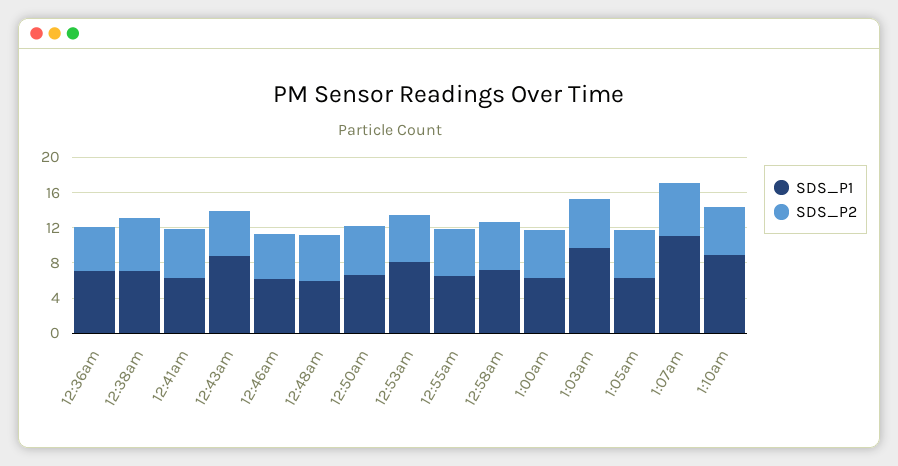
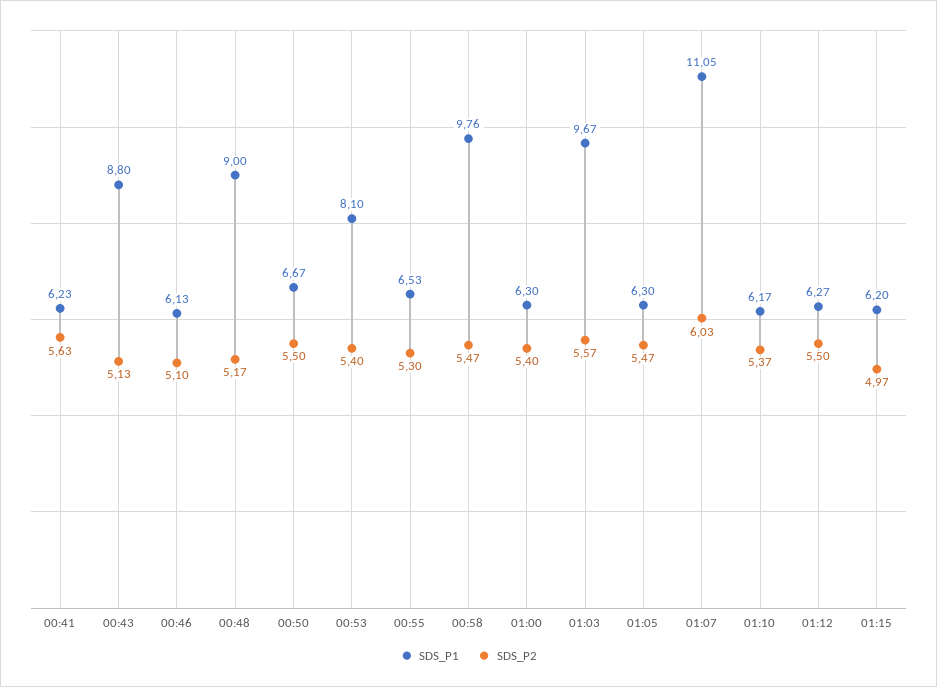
SDS_P1, 12:36am: 7 -> none
SDS_P2, 12:36am: 5 -> none
SDS_P1, 12:38am: 7 -> none
SDS_P2, 12:38am: 6 -> none
SDS_P1, 12:48am: 6 -> 9
SDS_P1, 12:58am: 7 -> 9.76
SDS_P1, 1:10am: 9 -> 6.17
SDS_P1, 01:12: none -> 6.27
SDS_P2, 01:12: none -> 5.5
SDS_P1, 01:15: none -> 6.2
SDS_P2, 01:15: none -> 4.97

